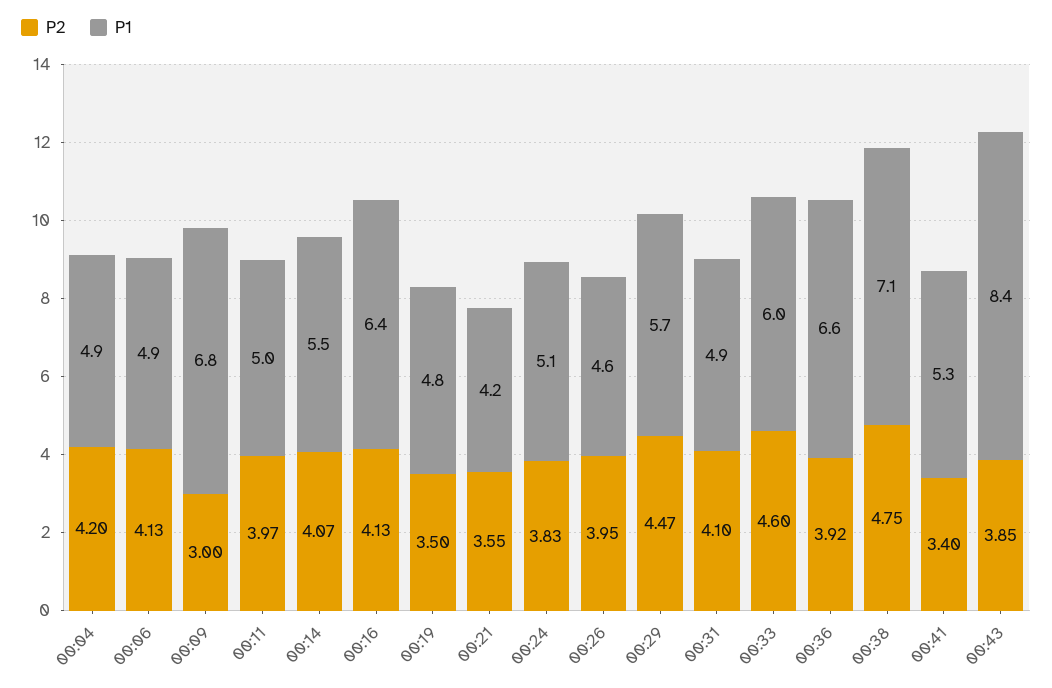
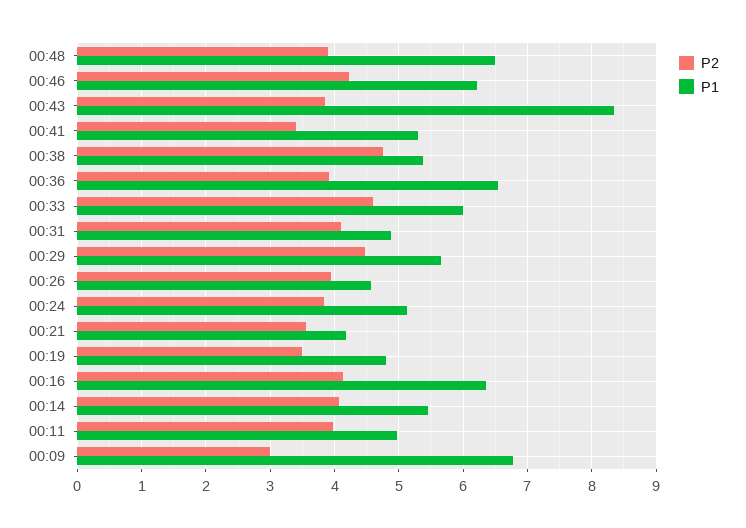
P2, 00:04: 4.2 -> none
P1, 00:04: 4.9 -> none
P2, 00:06: 4.13 -> none
P1, 00:06: 4.9 -> none
P1, 00:38: 7.1 -> 5.4
P2, 00:48: none -> 3.9
P1, 00:48: none -> 6.5
P2, 00:46: none -> 4.2
P1, 00:46: none -> 6.2

